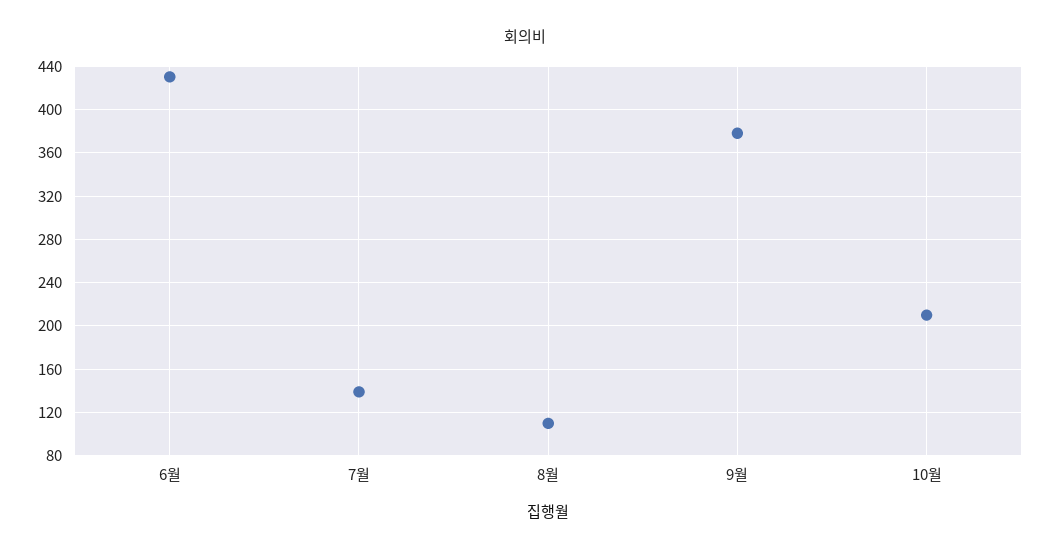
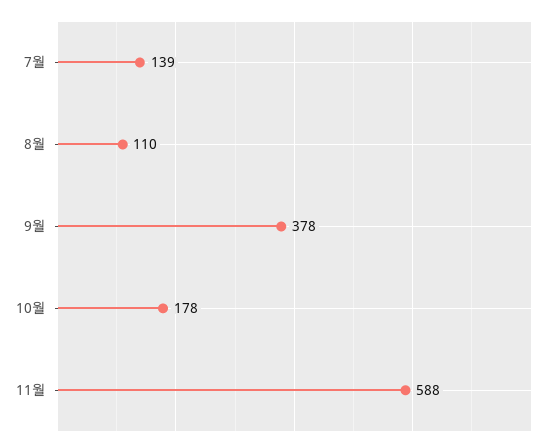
6월: 430 -> none
10월: 210 -> 178
11월: none -> 588

